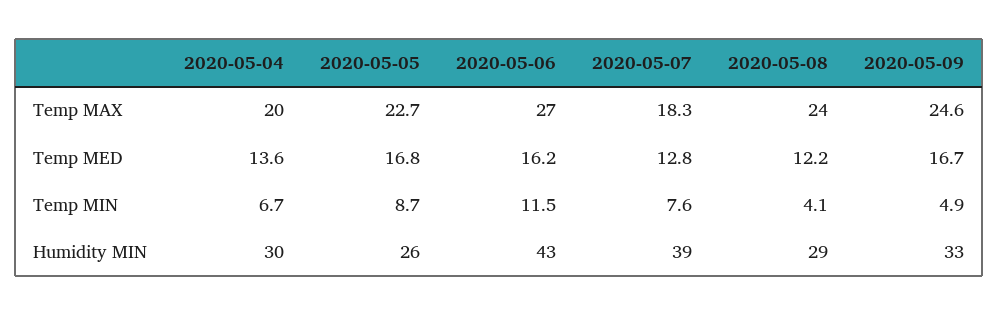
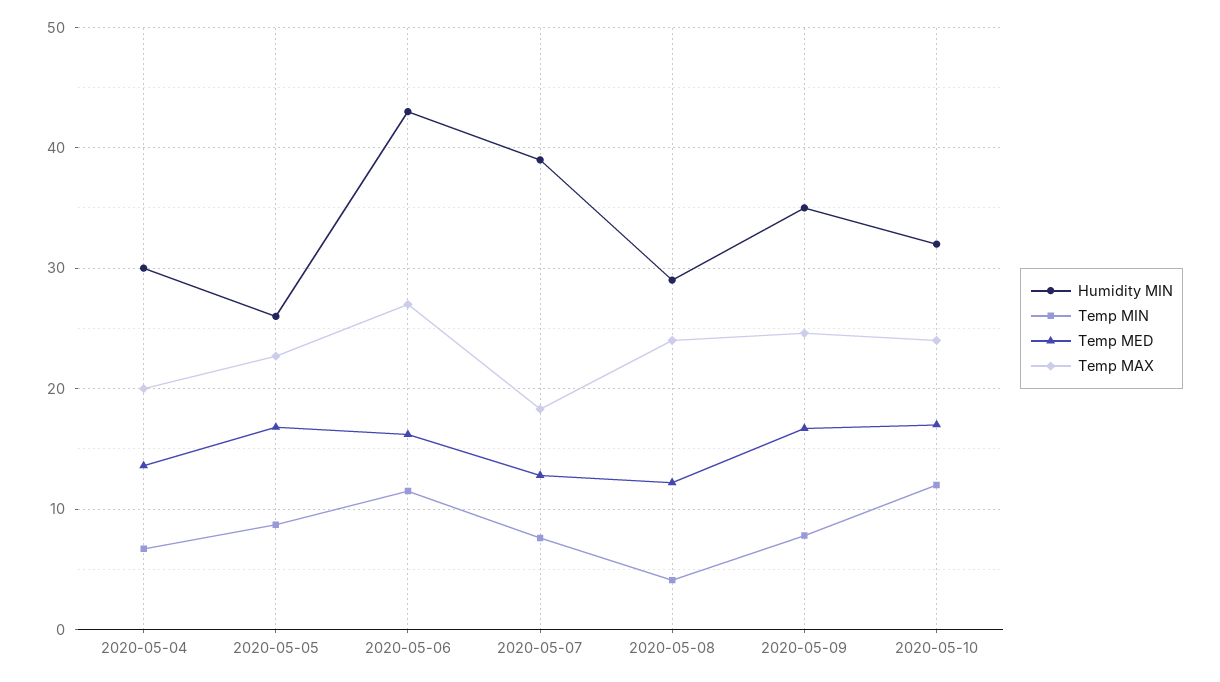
Temp MIN, 2020-05-09: 4.9 -> 8
Humidity MIN, 2020-05-09: 33 -> 35
Humidity MIN, 2020-05-10: none -> 32
Temp MIN, 2020-05-10: none -> 12
Temp MED, 2020-05-10: none -> 17
Temp MAX, 2020-05-10: none -> 24

